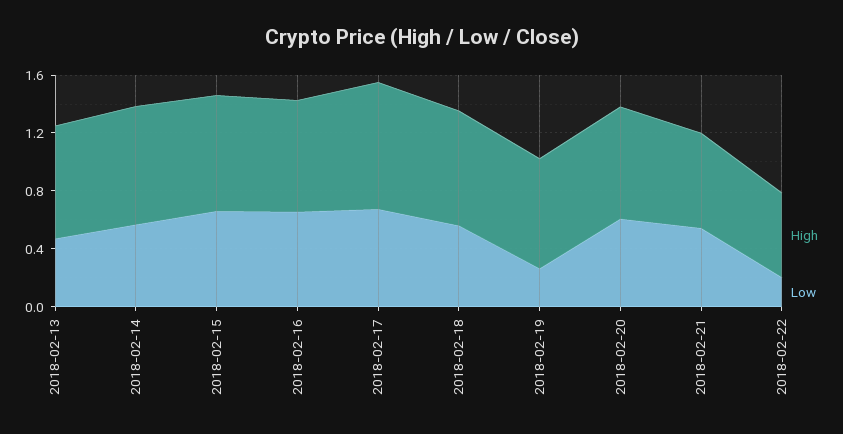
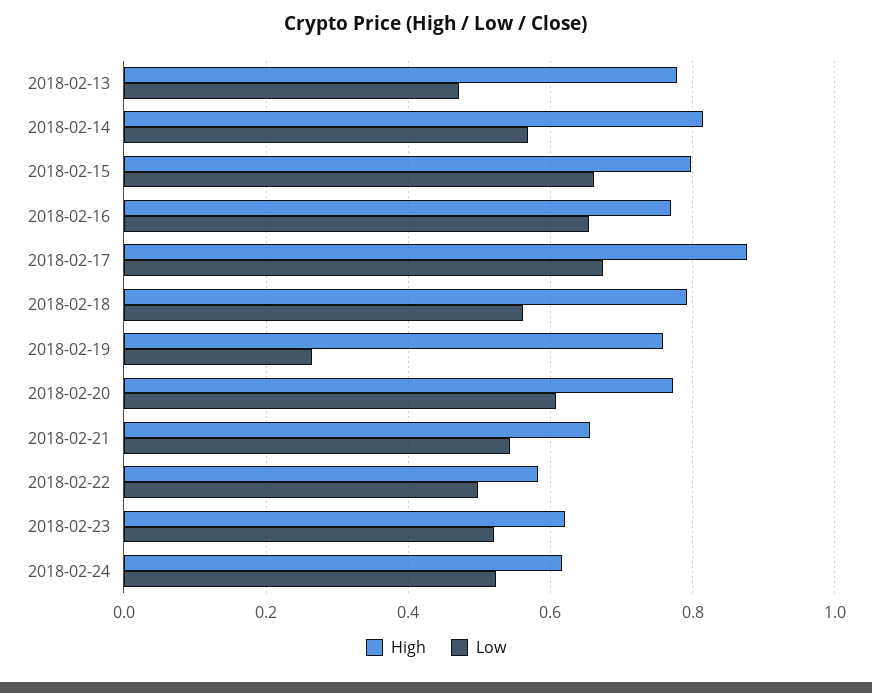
Low, 2018-02-22: 0.2 -> 0.5
High, 2018-02-23: none -> 0.62
Low, 2018-02-23: none -> 0.52
High, 2018-02-24: none -> 0.62
Low, 2018-02-24: none -> 0.52

